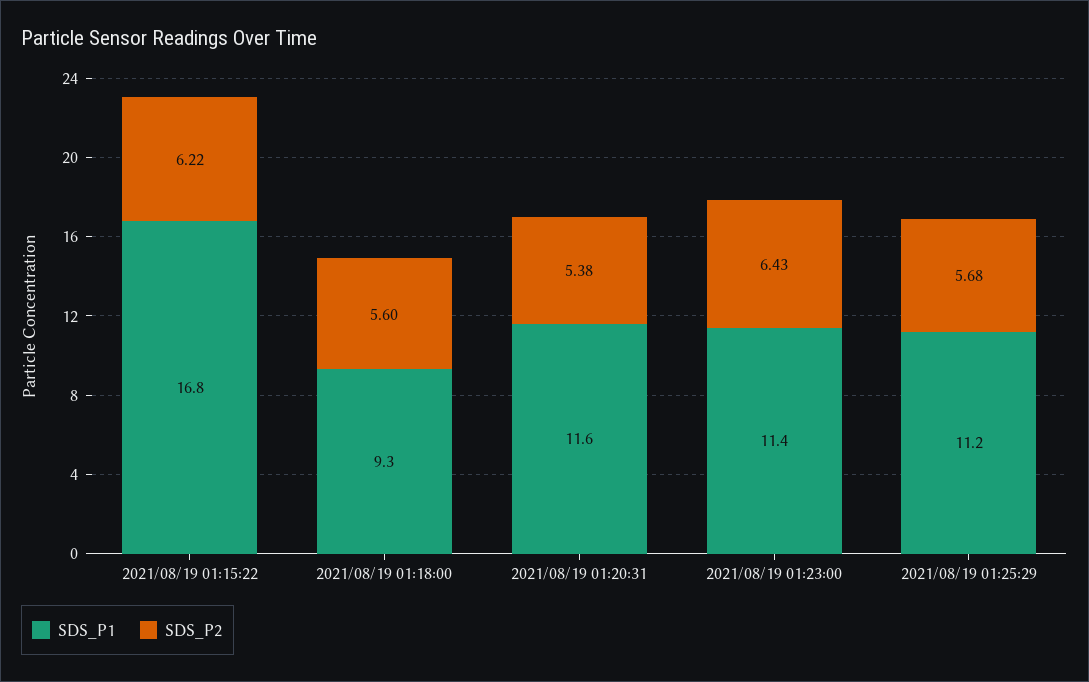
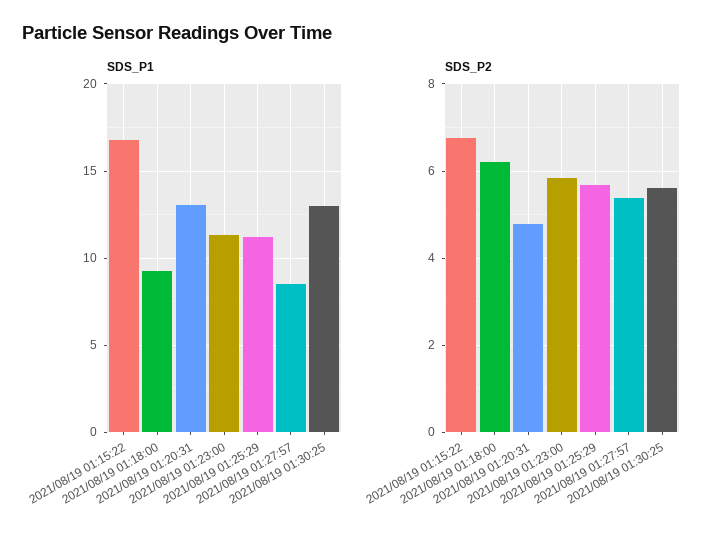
SDS_P2, 2021/08/19 01:15:22: 6.22 -> 6.8
SDS_P2, 2021/08/19 01:18:00: 5.6 -> 6.2
SDS_P1, 2021/08/19 01:20:31: 11.6 -> 13
SDS_P2, 2021/08/19 01:20:31: 5.38 -> 4.8
SDS_P2, 2021/08/19 01:23:00: 6.43 -> 5.8
SDS_P1, 2021/08/19 01:27:57: none -> 8.5
SDS_P1, 2021/08/19 01:30:25: none -> 13
SDS_P2, 2021/08/19 01:27:57: none -> 5.4
SDS_P2, 2021/08/19 01:30:25: none -> 5.6

